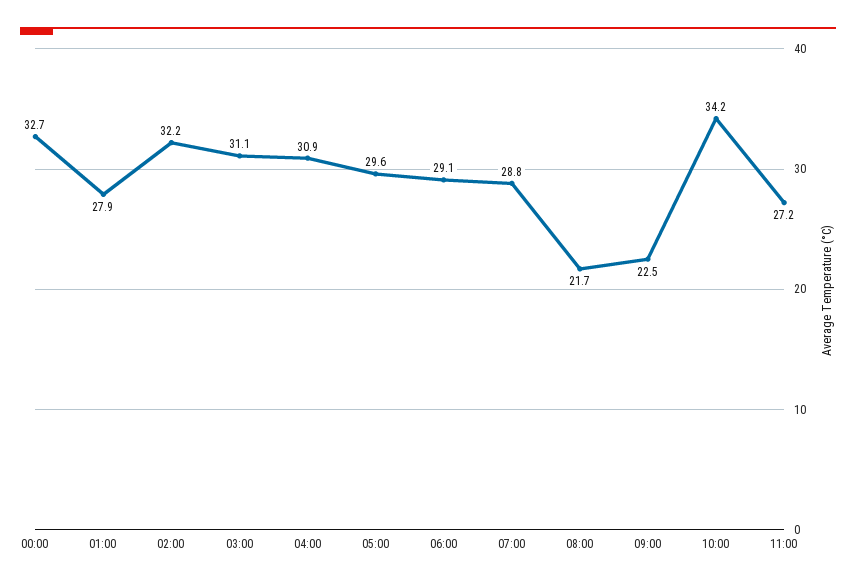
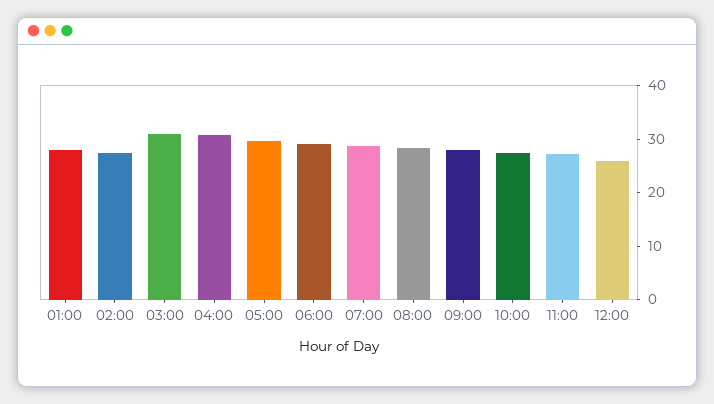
00:00: 32.7 -> none
02:00: 32.2 -> 28
08:00: 21.7 -> 28
09:00: 22.5 -> 28
10:00: 34.2 -> 28
12:00: none -> 26

